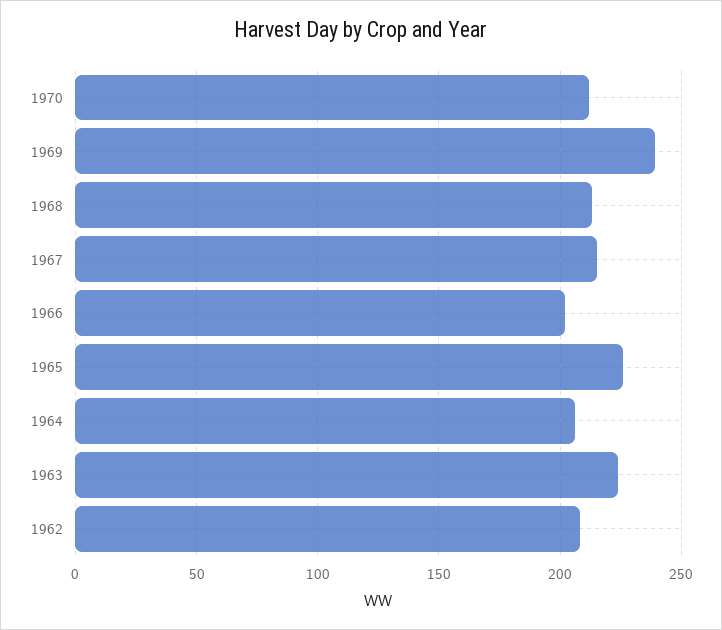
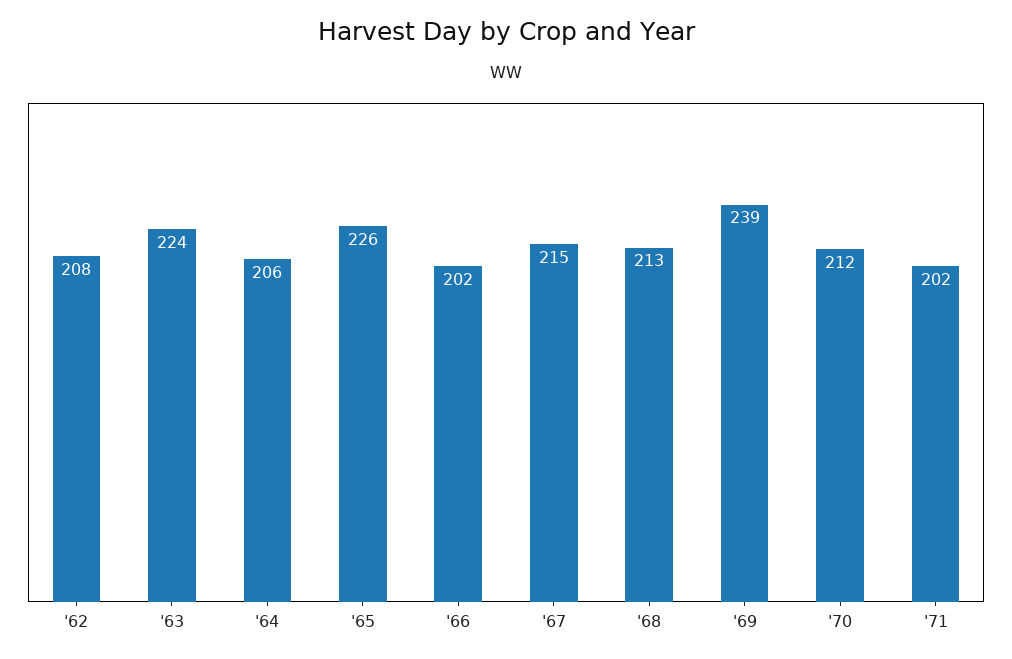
'71: none -> 202

